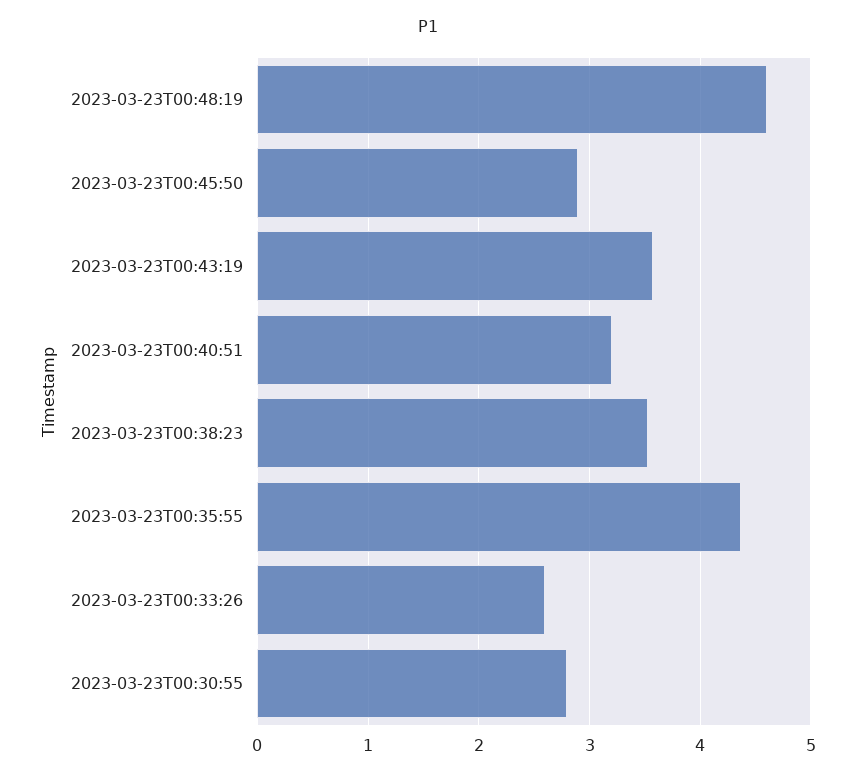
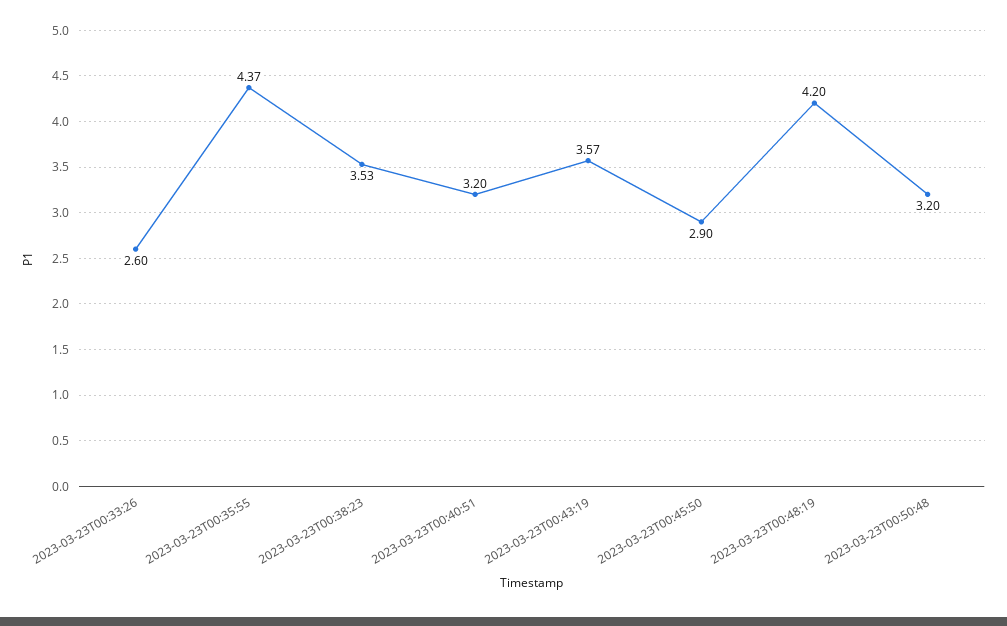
2023-03-23T00:48:19: 4.6 -> 4.2
2023-03-23T00:30:55: 2.8 -> none
2023-03-23T00:50:48: none -> 3.2

